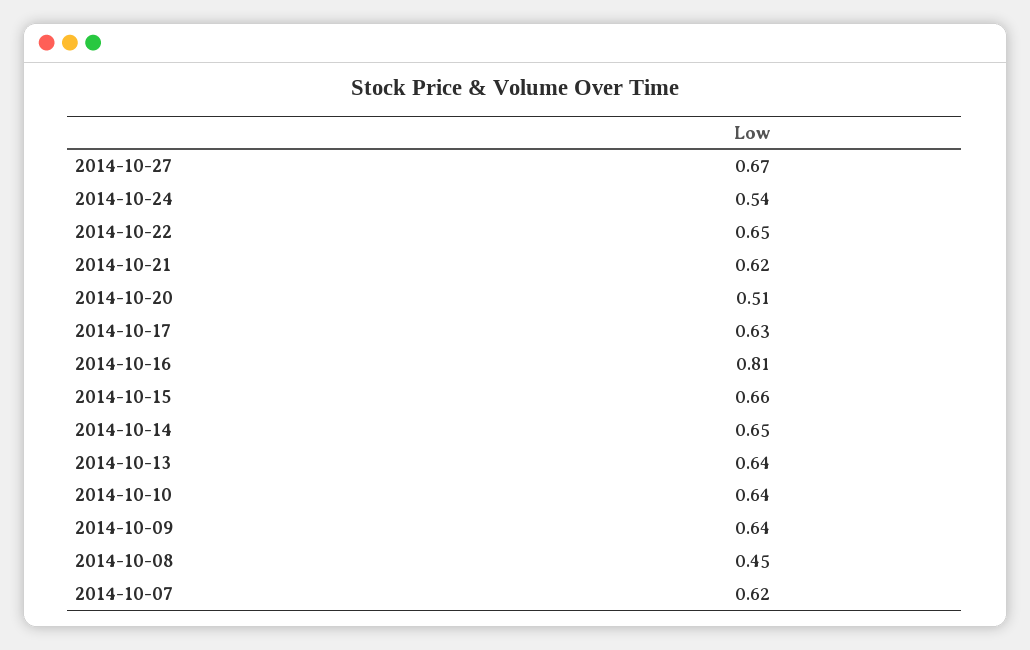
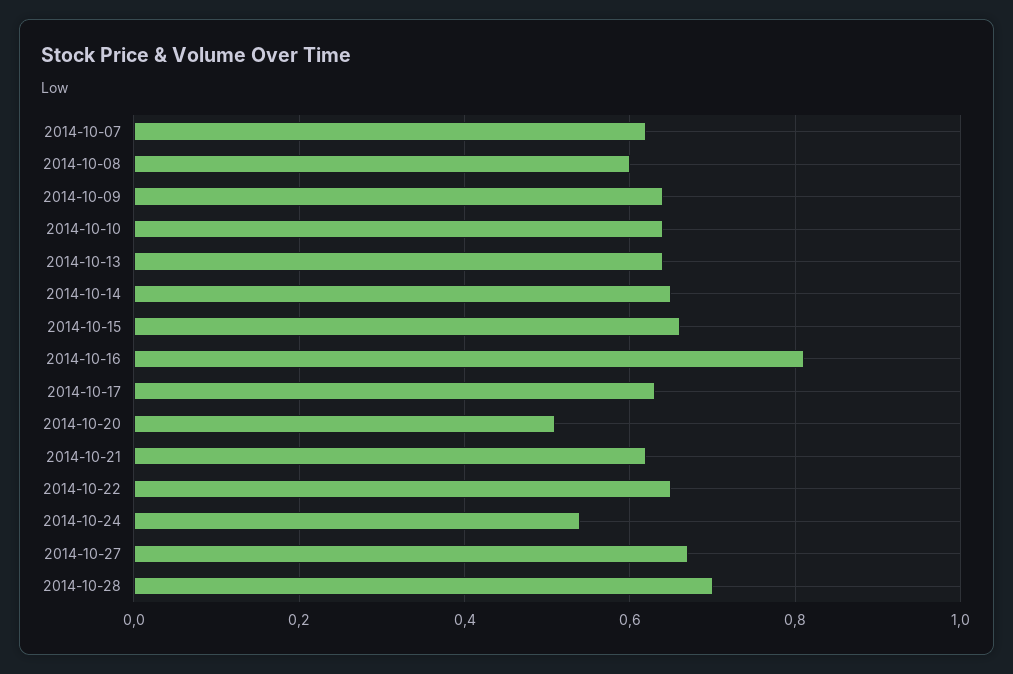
2014-10-08: 0.45 -> 0.6
2014-10-28: none -> 0.7

